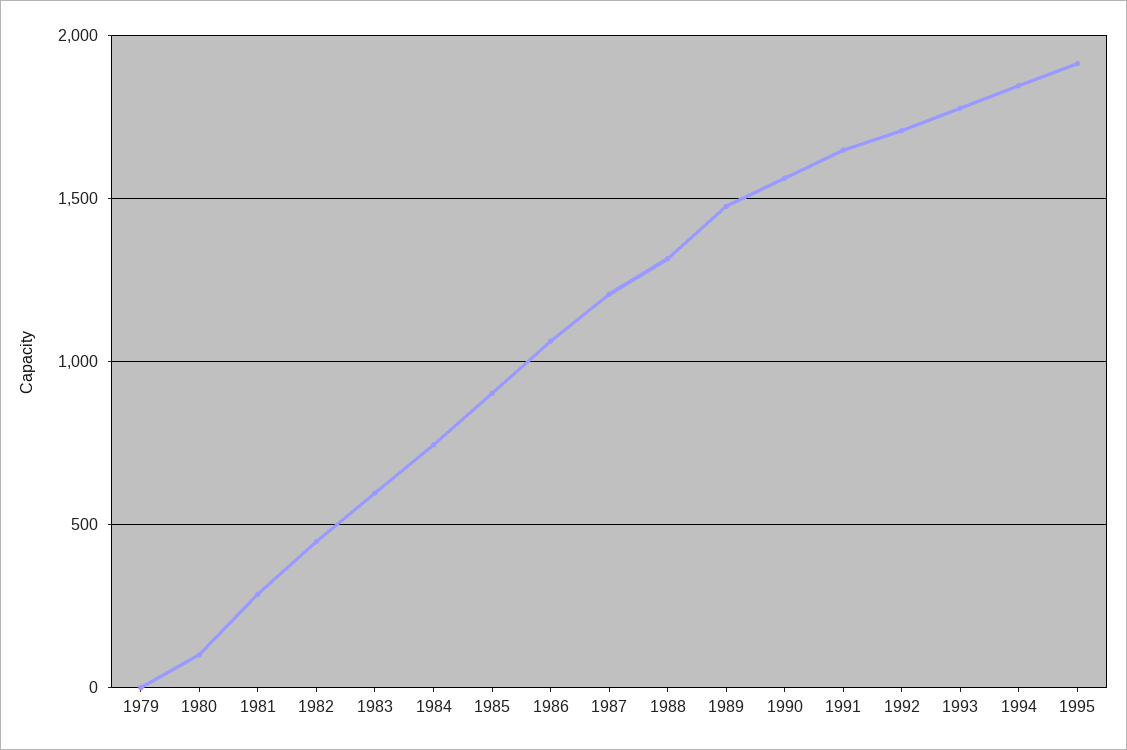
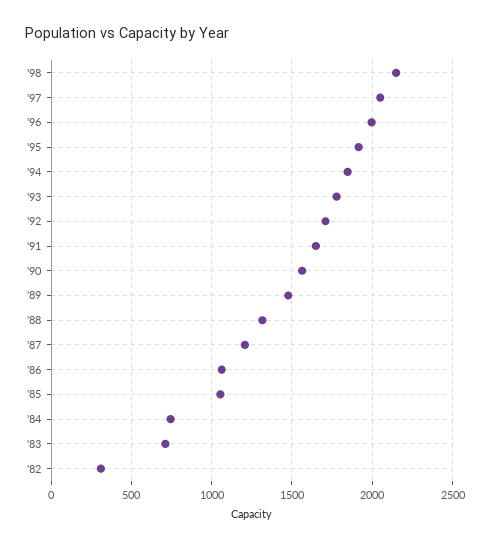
1979: 0 -> none
1980: 100 -> none
1981: 300 -> none
1982: 450 -> 300
1983: 600 -> 700
1985: 900 -> 1050
'98: none -> 2150
'97: none -> 2050
'96: none -> 2000

